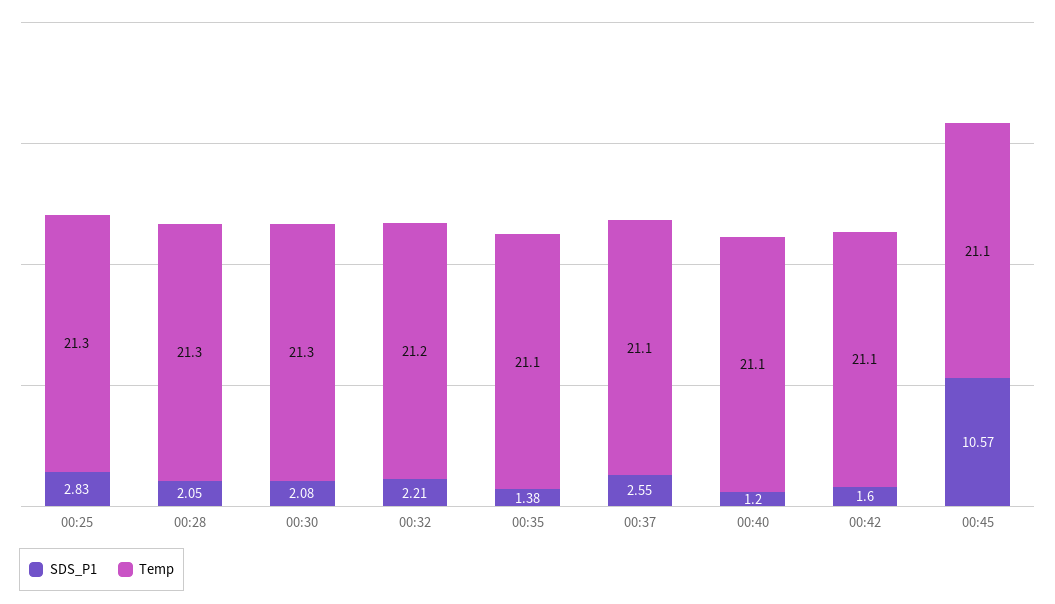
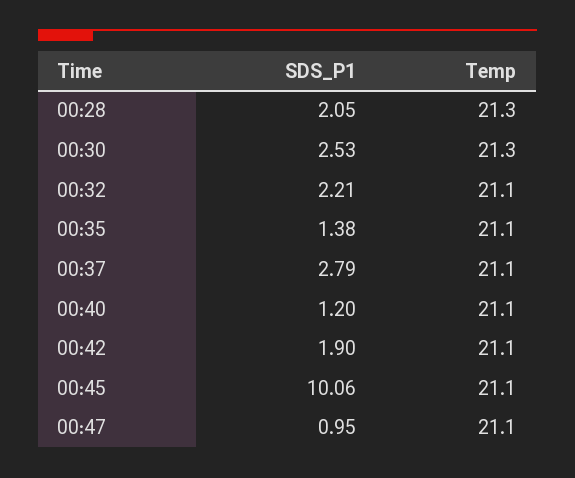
SDS_P1, 00:25: 2.83 -> none
Temp, 00:25: 21.3 -> none
SDS_P1, 00:30: 2.08 -> 2.53
Temp, 00:32: 21.2 -> 21.1
SDS_P1, 00:37: 2.55 -> 2.79
SDS_P1, 00:42: 1.6 -> 1.9
SDS_P1, 00:45: 10.57 -> 10.06
SDS_P1, 00:47: none -> 0.95
Temp, 00:47: none -> 21.1

